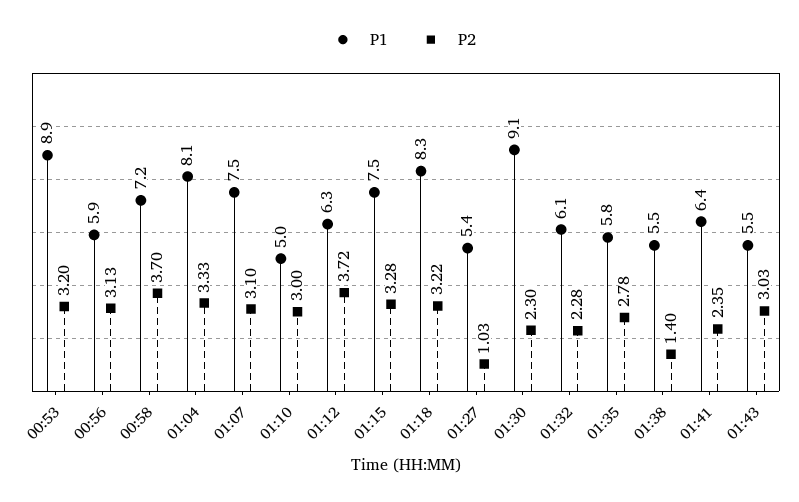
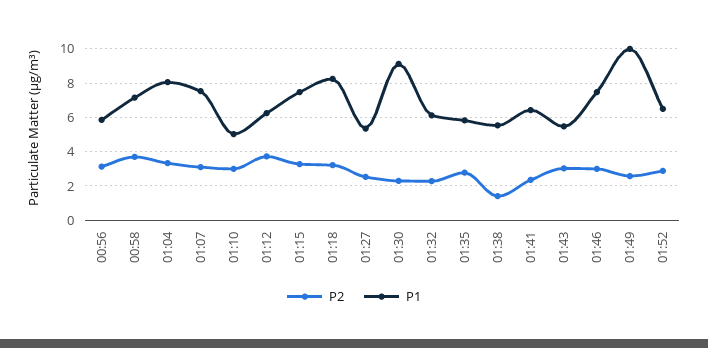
P1, 00:53: 8.9 -> none
P2, 00:53: 3.2 -> none
P2, 01:27: 1.03 -> 2.5
P2, 01:46: none -> 3
P1, 01:46: none -> 7.5
P2, 01:49: none -> 2.5
P1, 01:49: none -> 10
P2, 01:52: none -> 3
P1, 01:52: none -> 6.5

